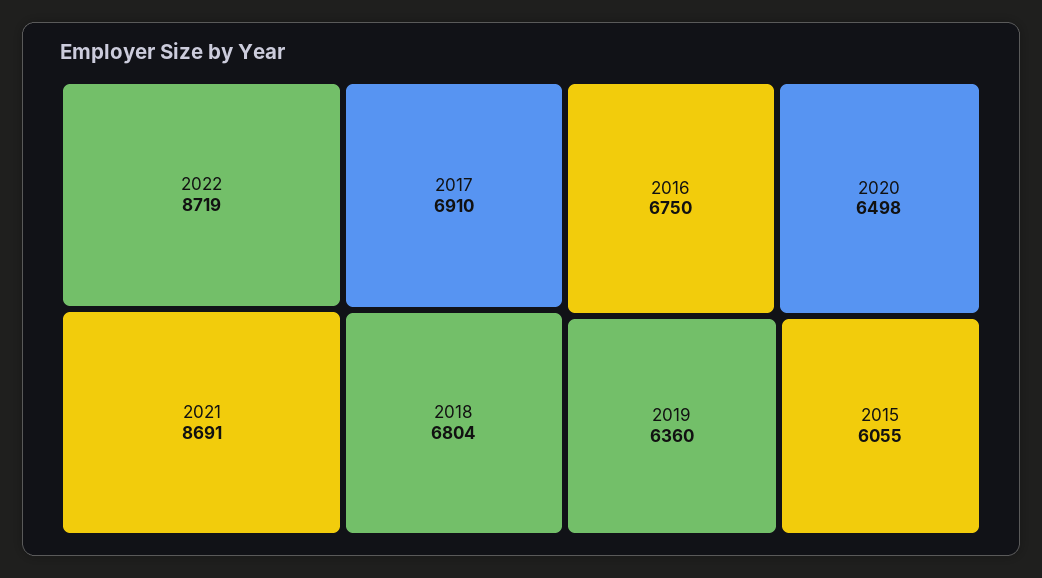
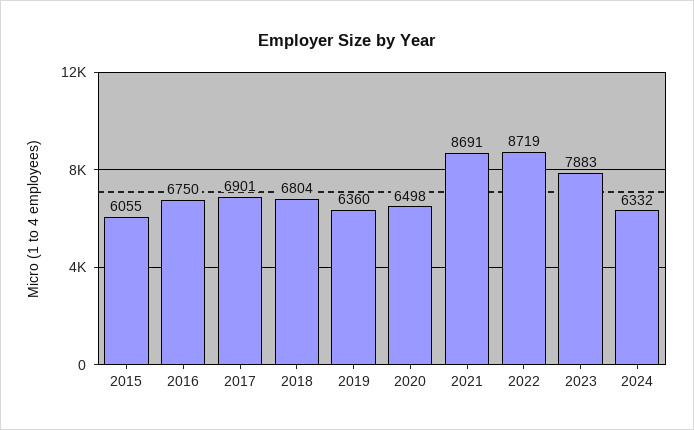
2017: 6910 -> 6901
2023: none -> 7883
2024: none -> 6332

